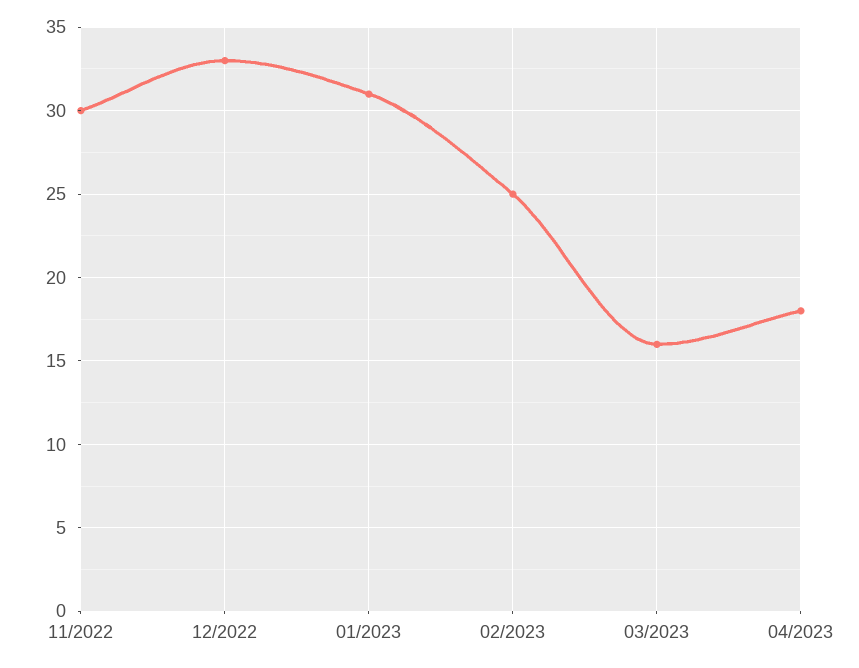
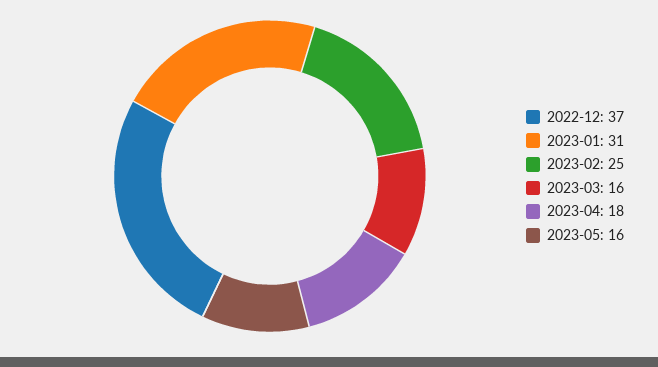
11/2022: 30 -> none
12/2022: 33 -> 37
2023-05: none -> 16

